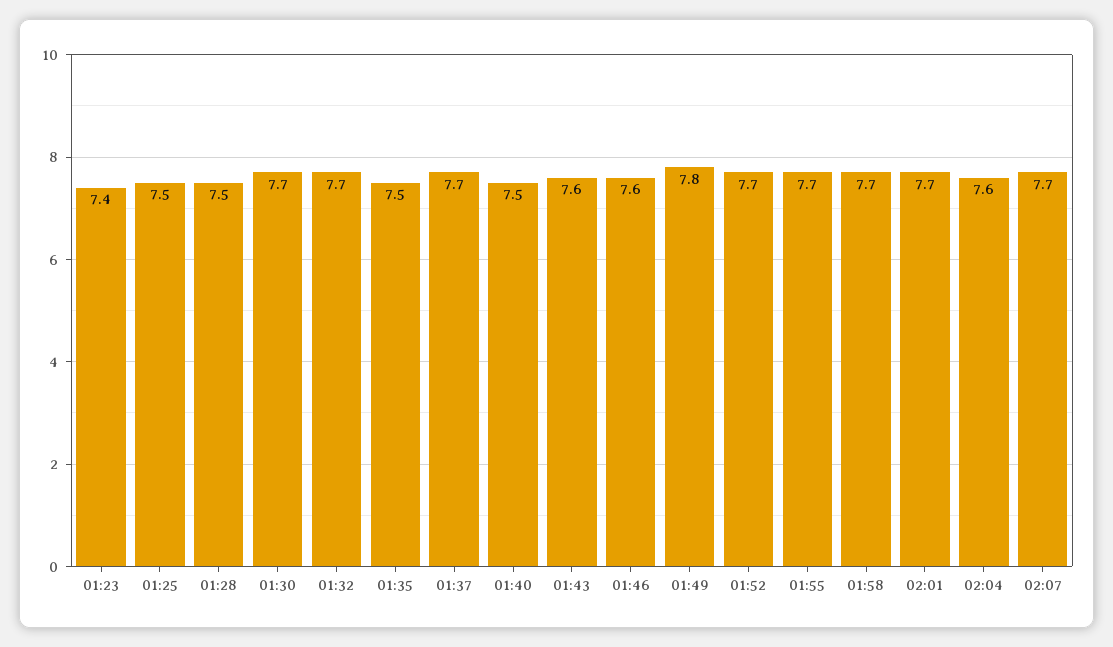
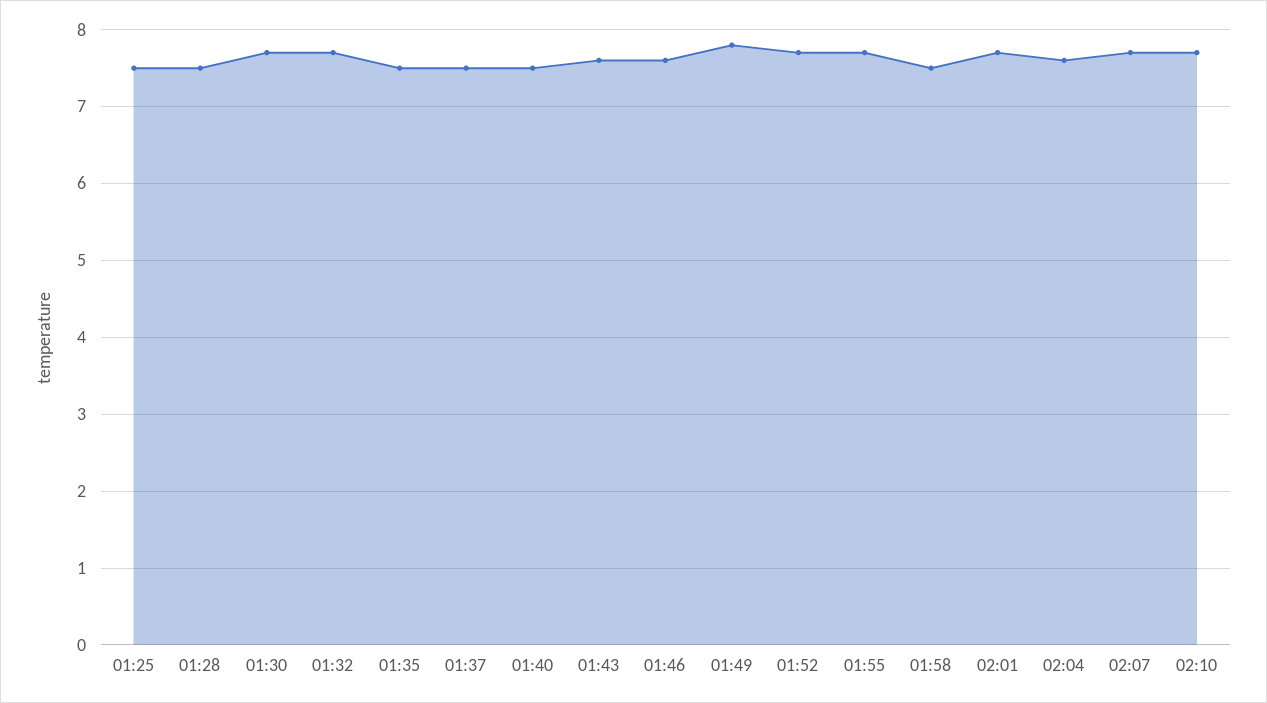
01:23: 7.4 -> none
01:37: 7.7 -> 7.5
01:58: 7.7 -> 7.5
02:10: none -> 7.7

